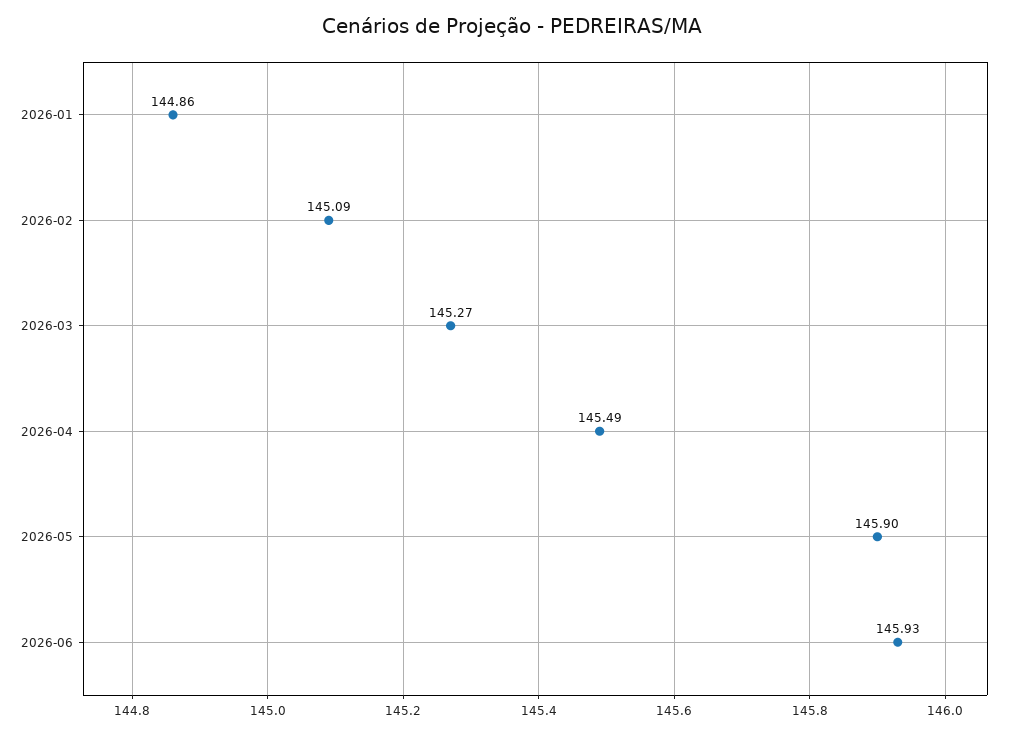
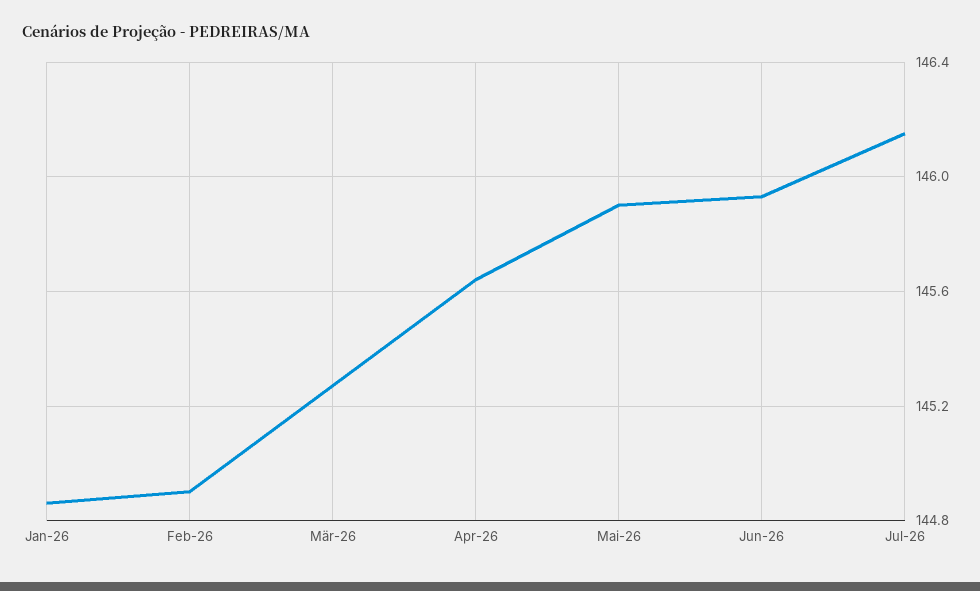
2026-02: 145.09 -> 144.9
2026-04: 145.49 -> 145.65
Jul-26: none -> 146.15

